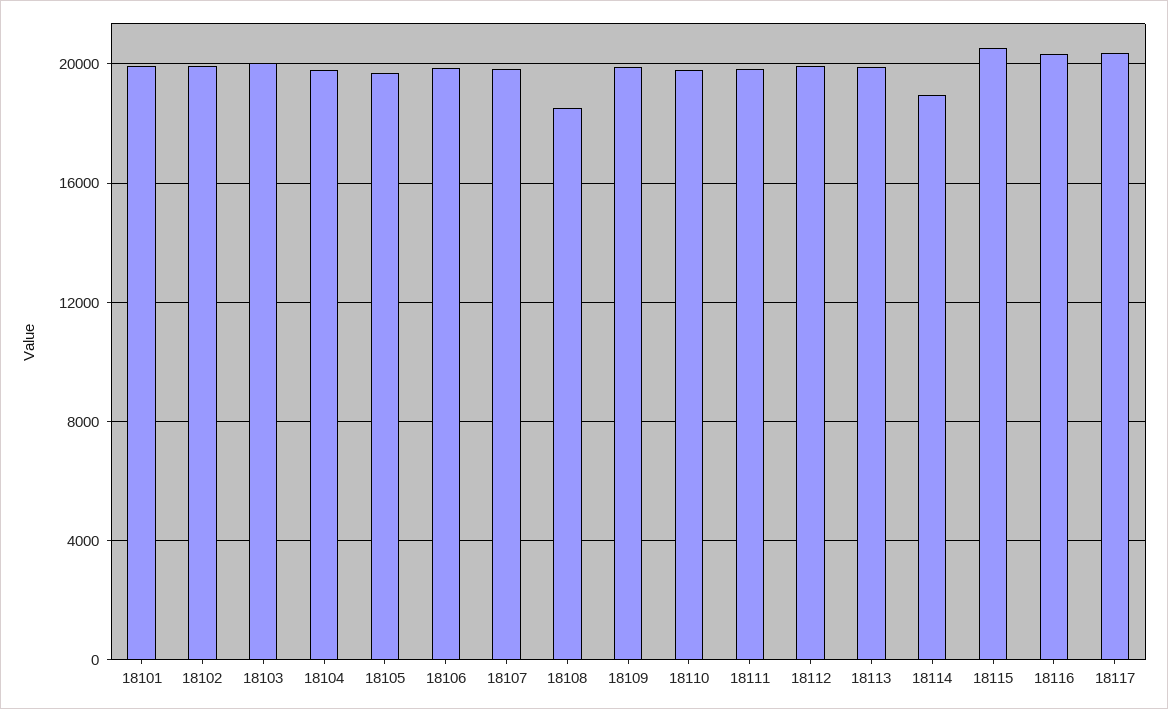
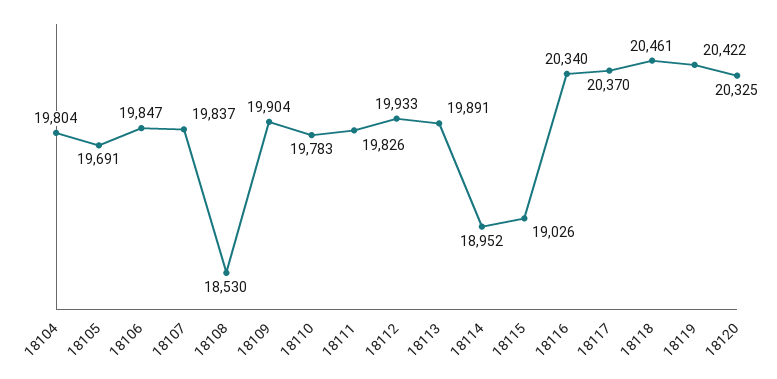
18101: 20000 -> none
18102: 20000 -> none
18103: 20000 -> none
18115: 20500 -> 19026
18118: none -> 20461
18119: none -> 20422
18120: none -> 20325

